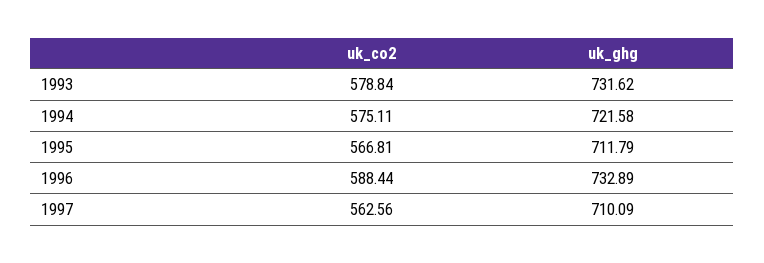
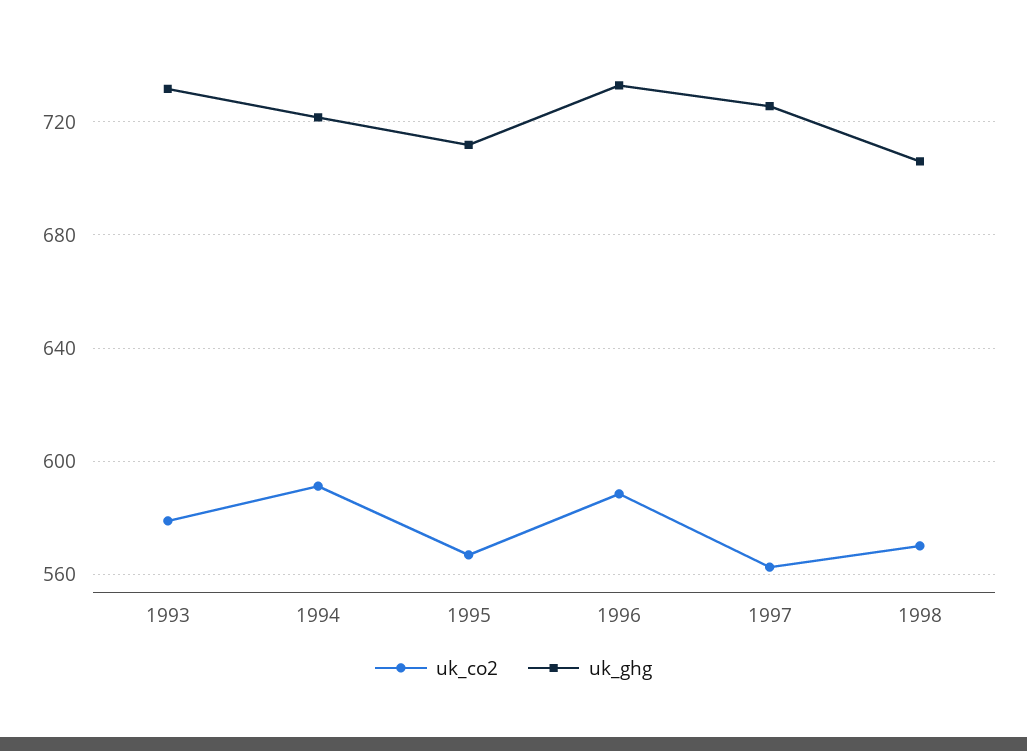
uk_co2, 1994: 575.11 -> 590
uk_ghg, 1997: 710.09 -> 725
uk_co2, 1998: none -> 570
uk_ghg, 1998: none -> 705

